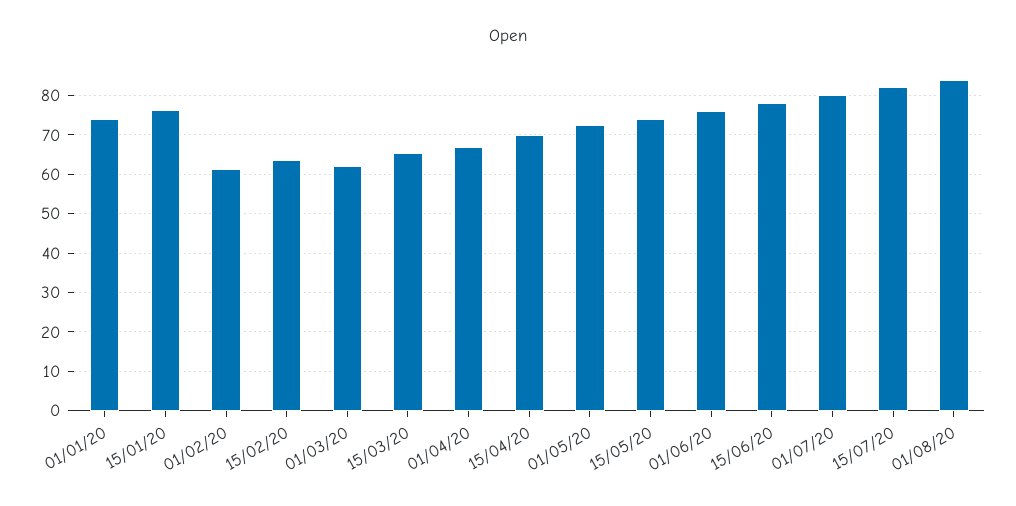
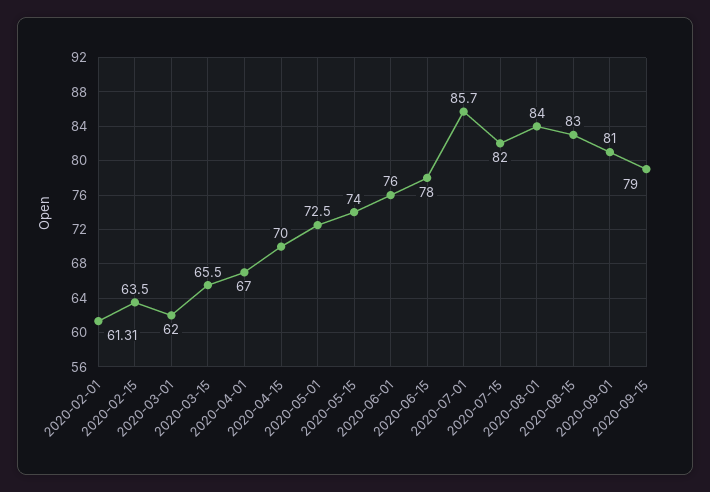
01/01/20: 74 -> none
15/01/20: 76 -> none
01/07/20: 80 -> 85.7
2020-08-15: none -> 83
2020-09-01: none -> 81
2020-09-15: none -> 79

